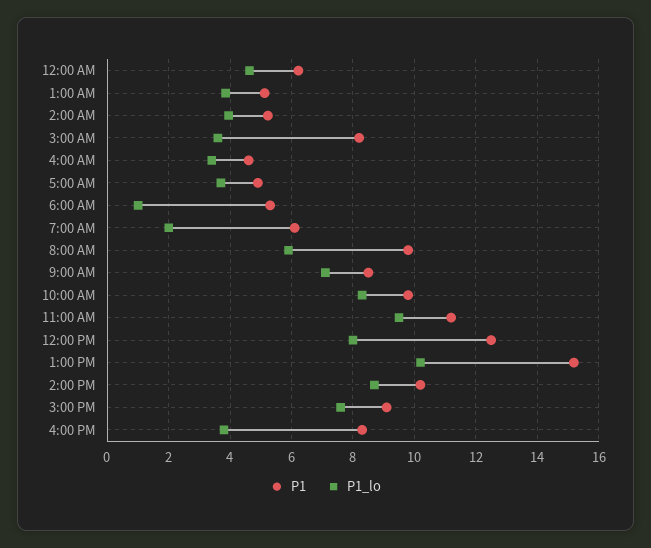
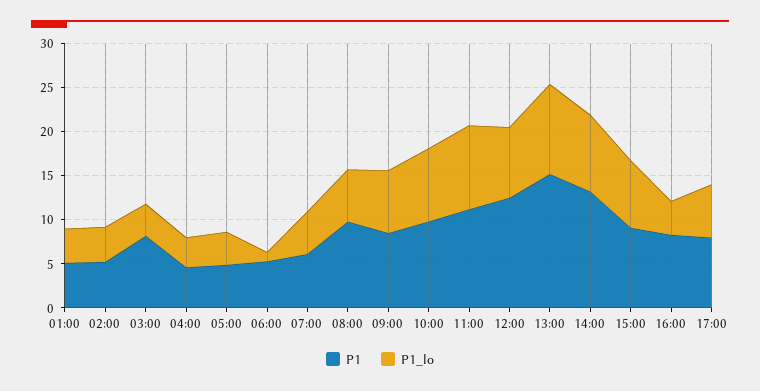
P1, 12:00 AM: 6.2 -> none
P1_lo, 12:00 AM: 4.6 -> none
P1_lo, 7:00 AM: 2 -> 5
P1, 2:00 PM: 10.2 -> 13
P1, 17:00: none -> 8
P1_lo, 17:00: none -> 6

